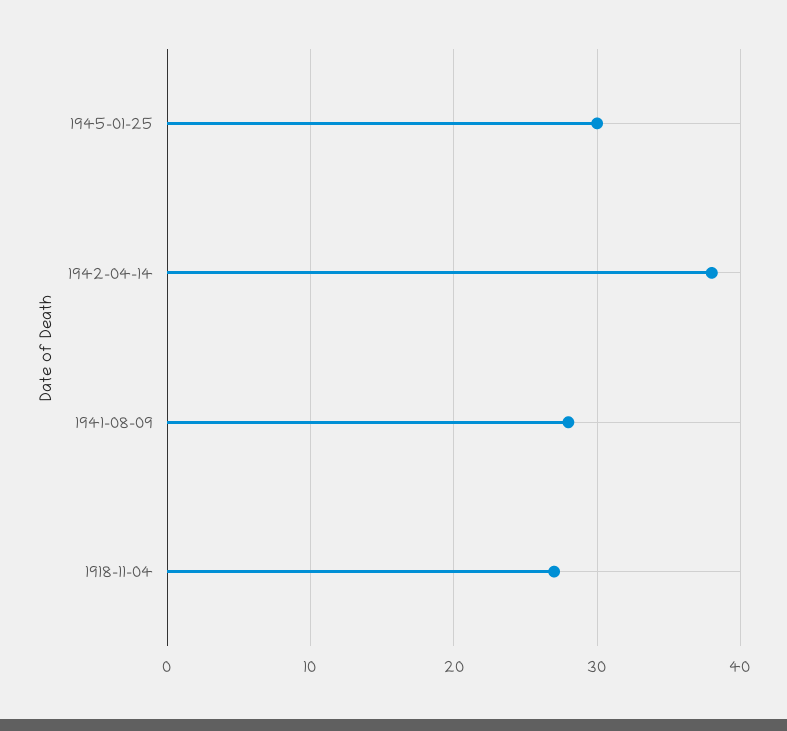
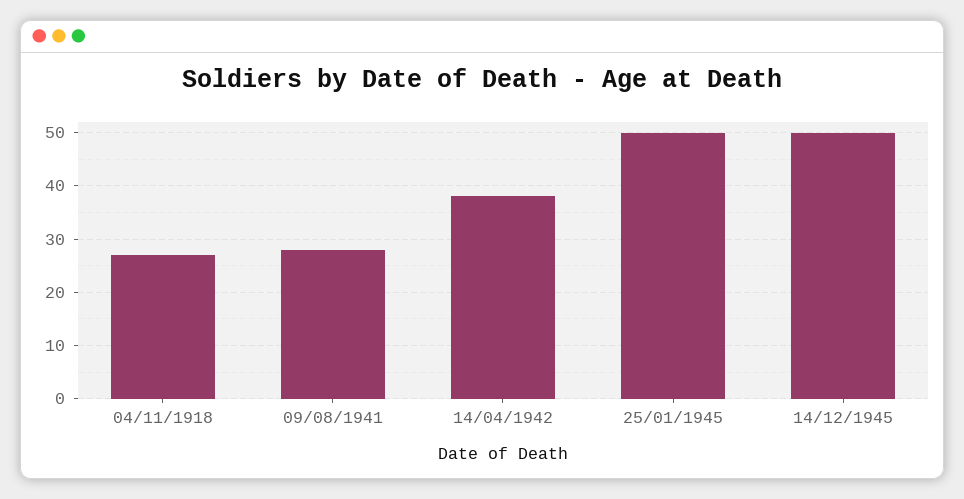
1945-01-25: 30 -> 50
14/12/1945: none -> 50

